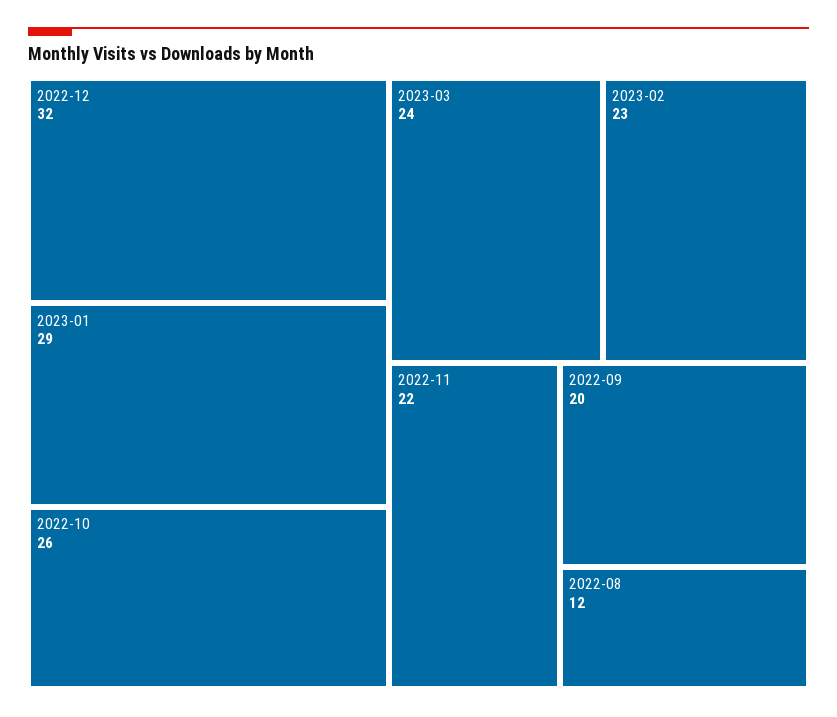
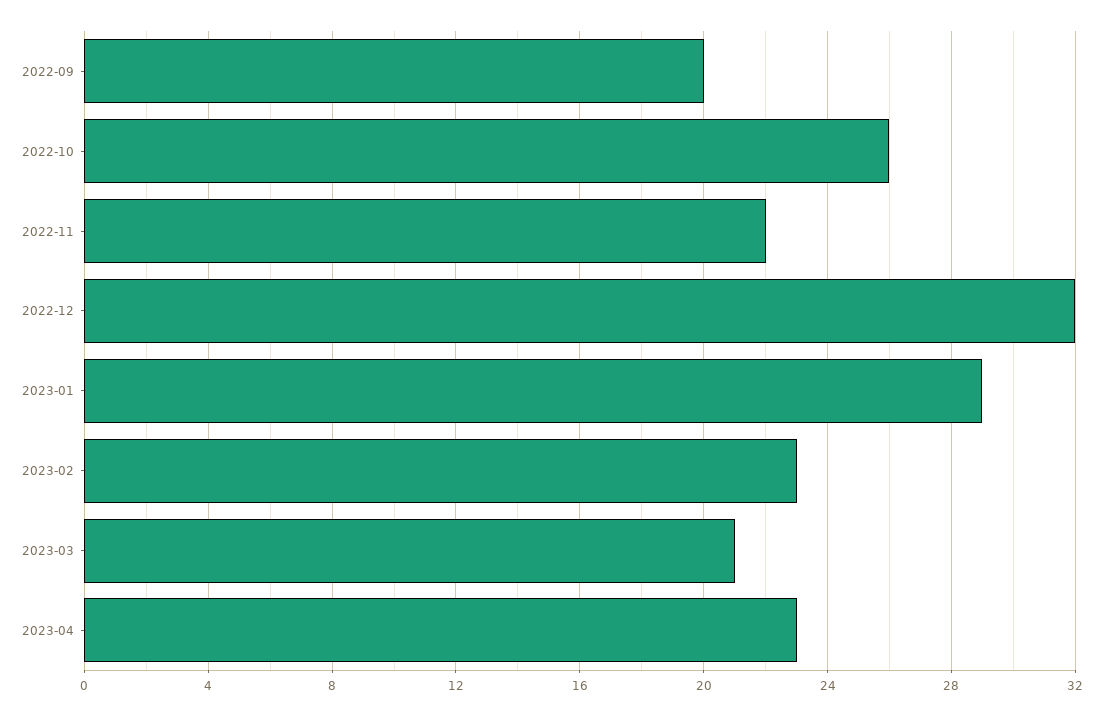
2023-03: 24 -> 21
2022-08: 12 -> none
2023-04: none -> 23

